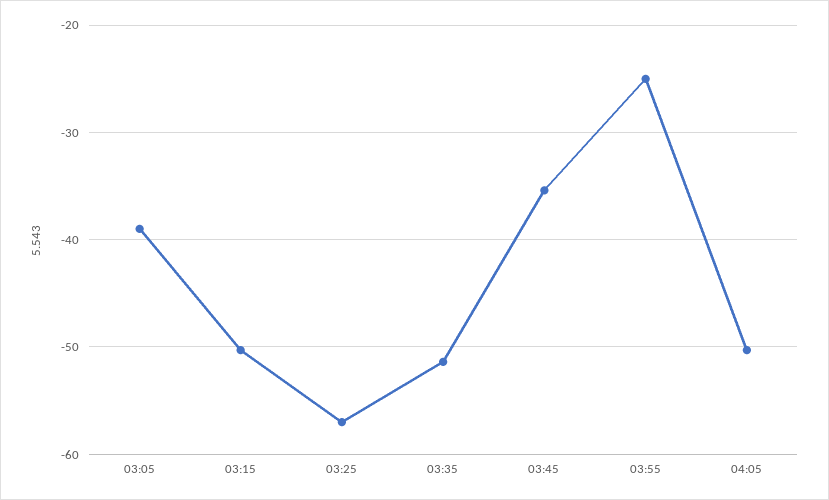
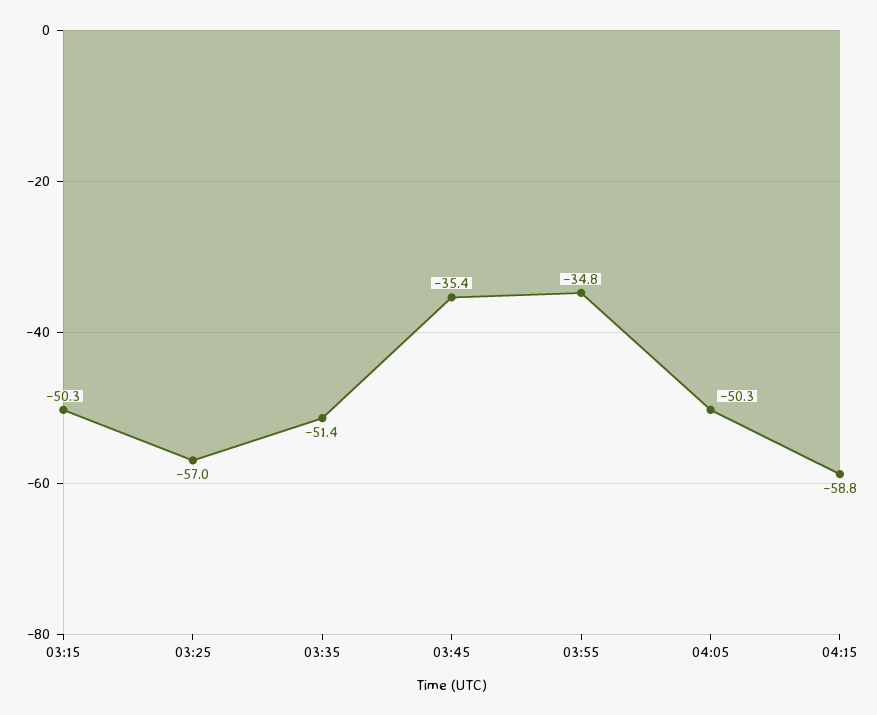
03:05: -39 -> none
03:55: -25 -> -34.8
04:15: none -> -58.8

